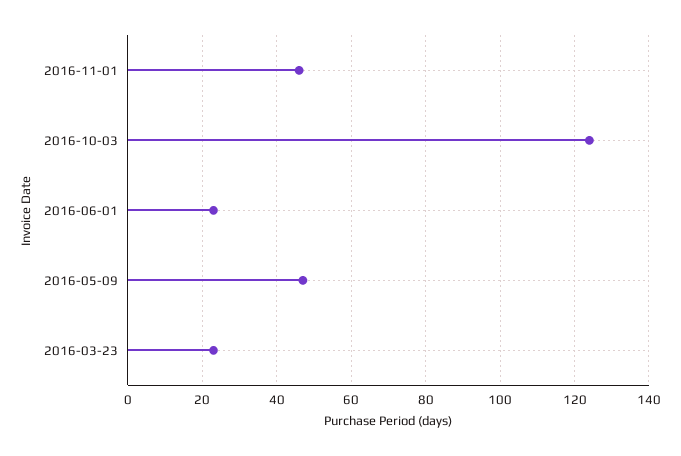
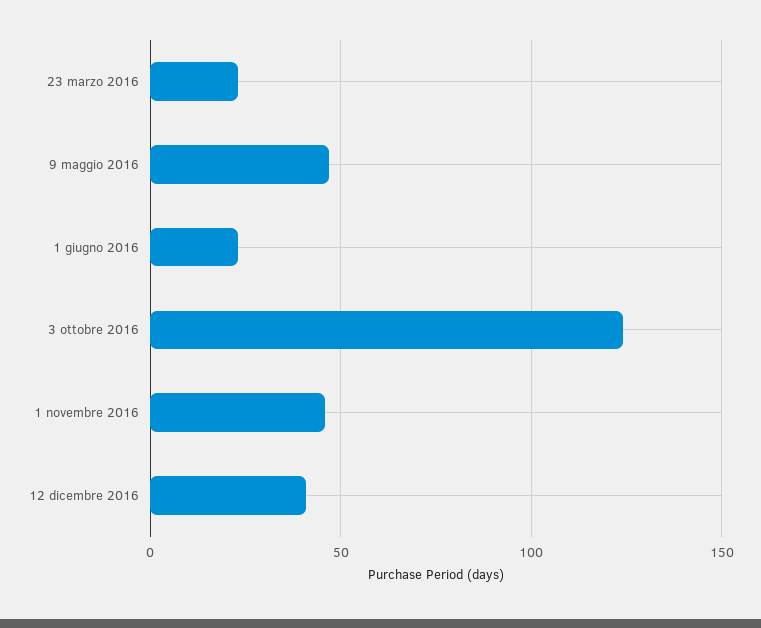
12 dicembre 2016: none -> 40

